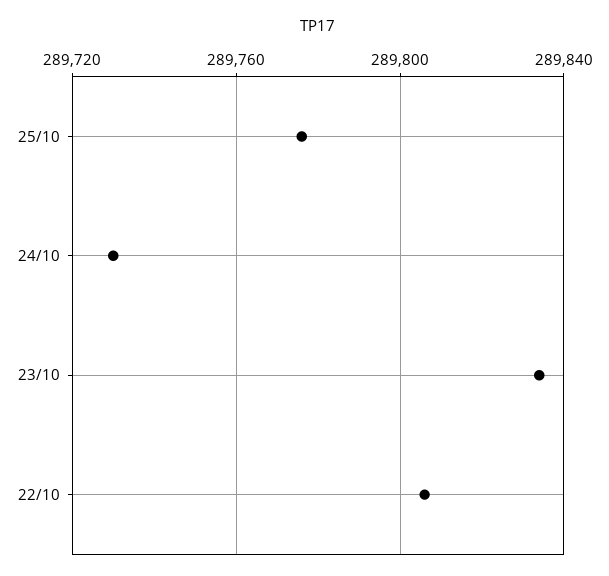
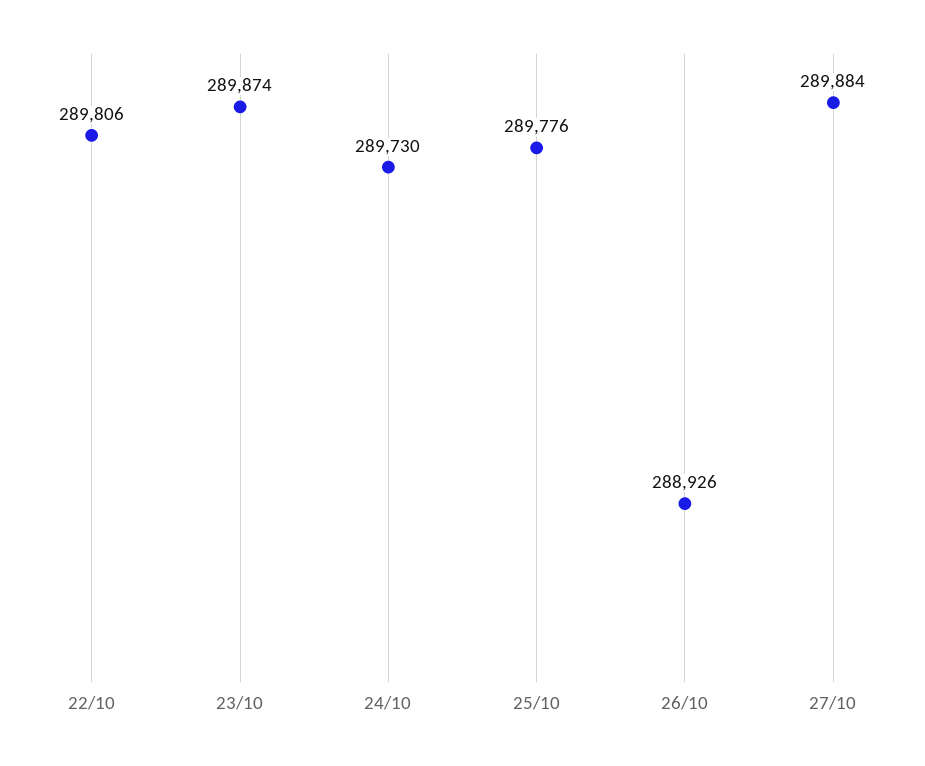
23/10: 289835 -> 289874
26/10: none -> 288926
27/10: none -> 289884

